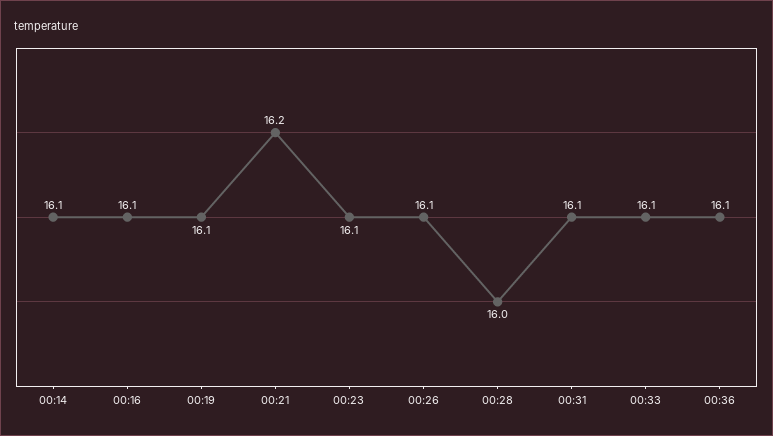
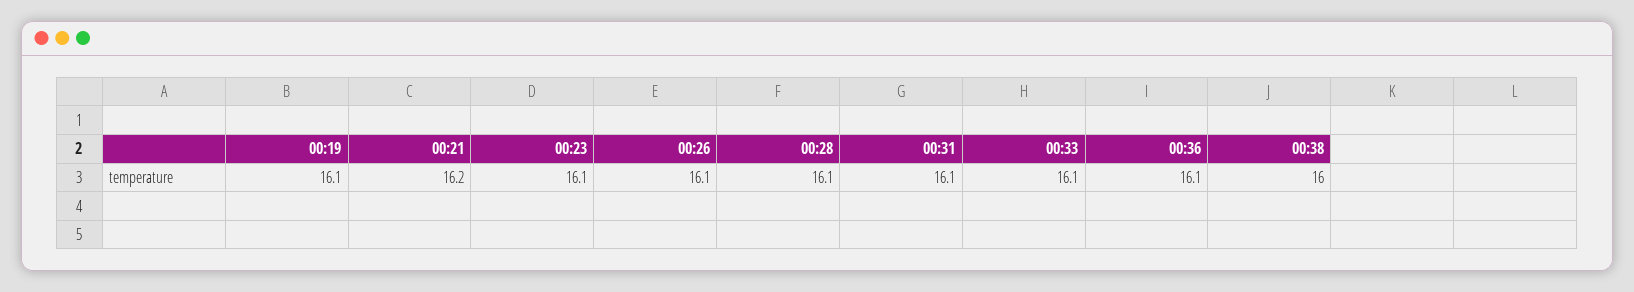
00:14: 16.1 -> none
00:16: 16.1 -> none
00:28: 16 -> 16.1
00:38: none -> 16

